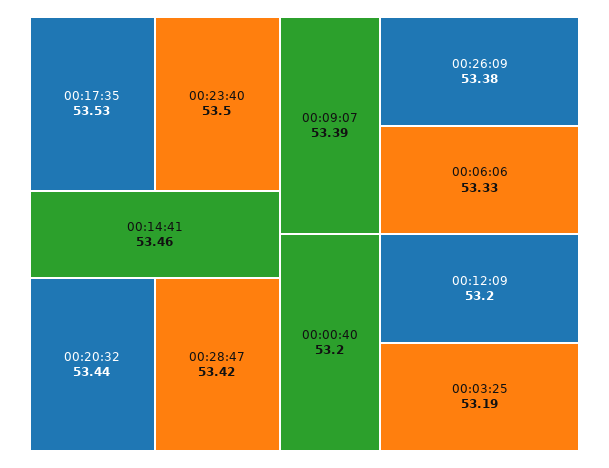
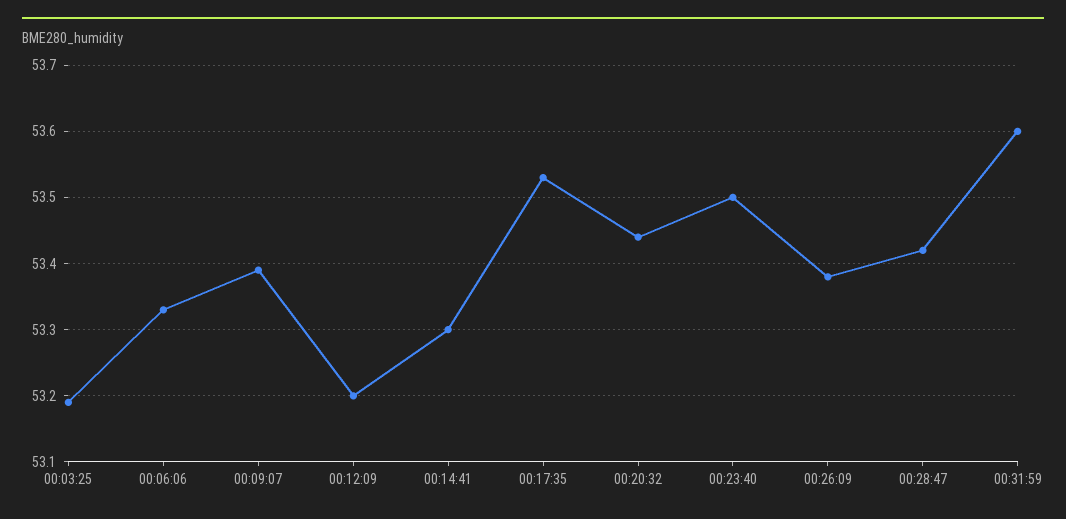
00:14:41: 53.46 -> 53.3
00:00:40: 53.2 -> none
00:31:59: none -> 53.6

